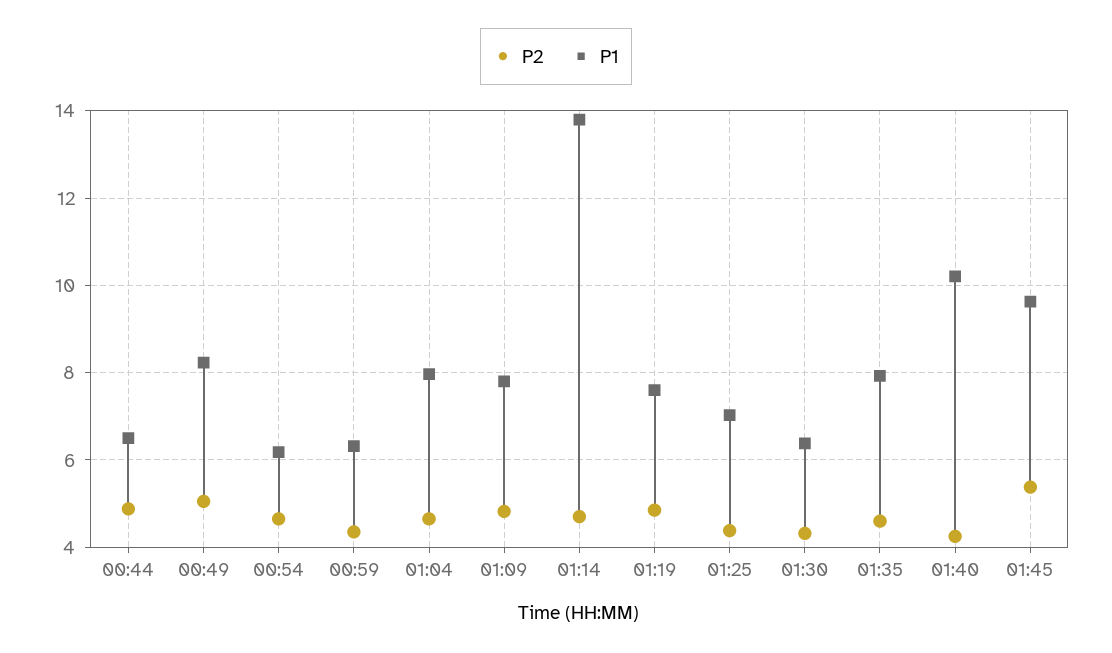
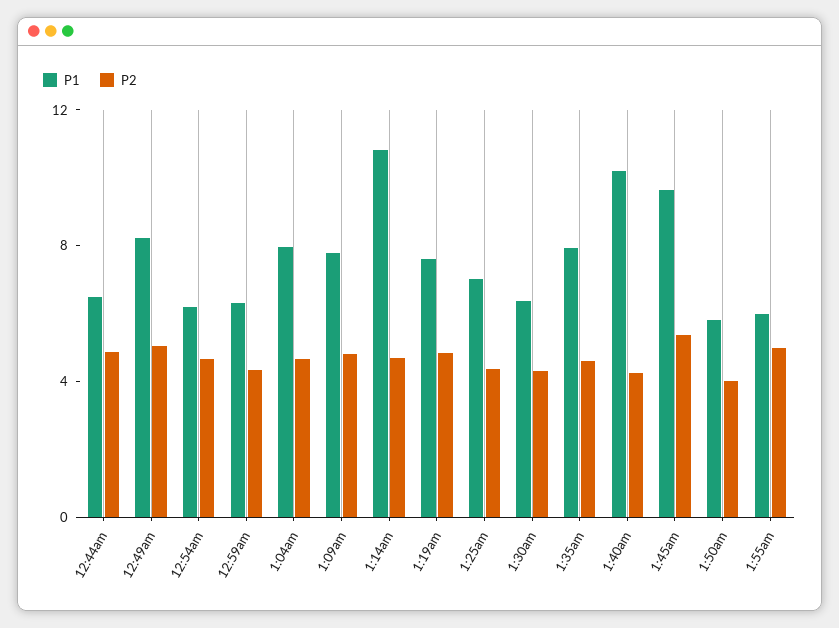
P1, 01:14: 13.8 -> 11
P1, 1:50am: none -> 6
P2, 1:50am: none -> 4
P1, 1:55am: none -> 6
P2, 1:55am: none -> 5

